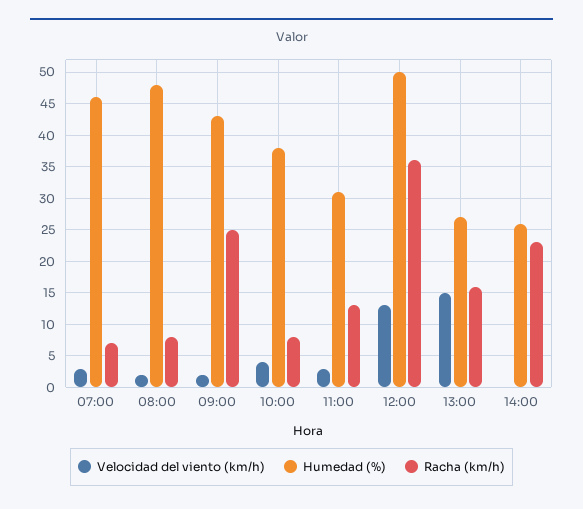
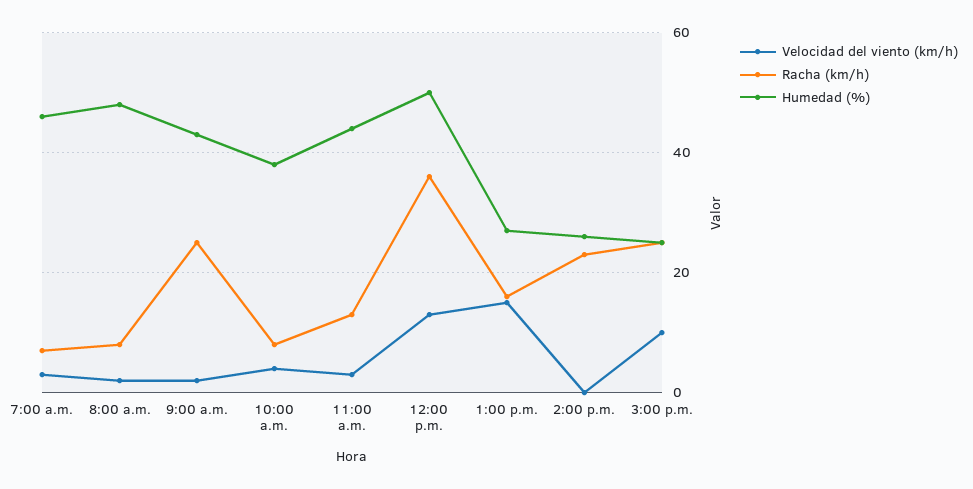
Humedad (%), 11:00: 31 -> 45
Velocidad del viento (km/h), 3:00 p.m.: none -> 10
Racha (km/h), 3:00 p.m.: none -> 25
Humedad (%), 3:00 p.m.: none -> 25

